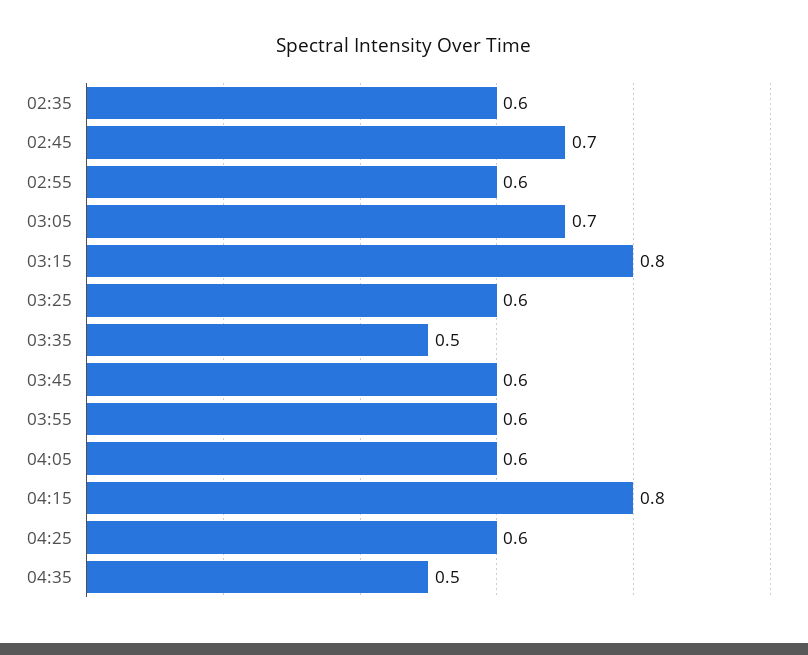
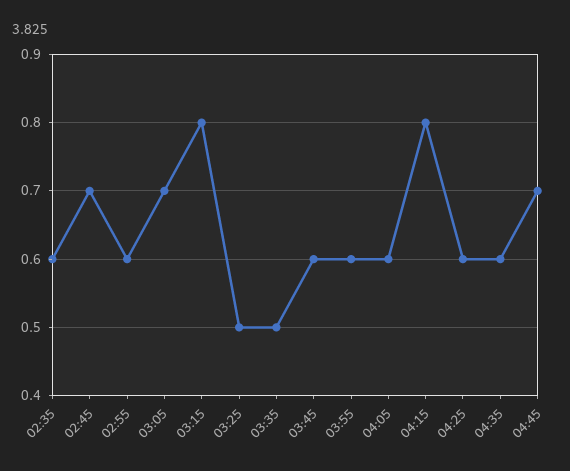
03:25: 0.6 -> 0.5
04:35: 0.5 -> 0.6
04:45: none -> 0.7

